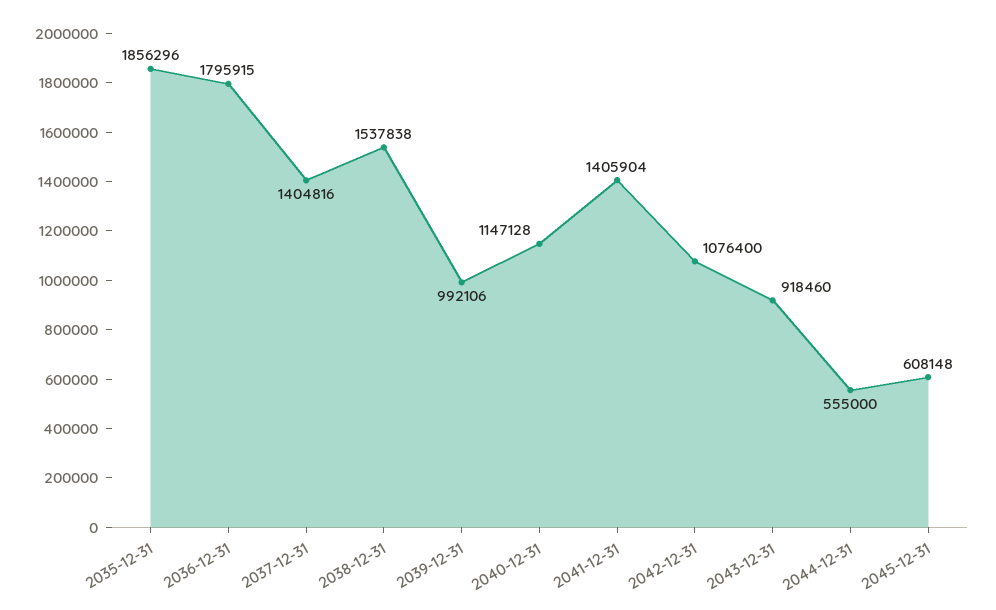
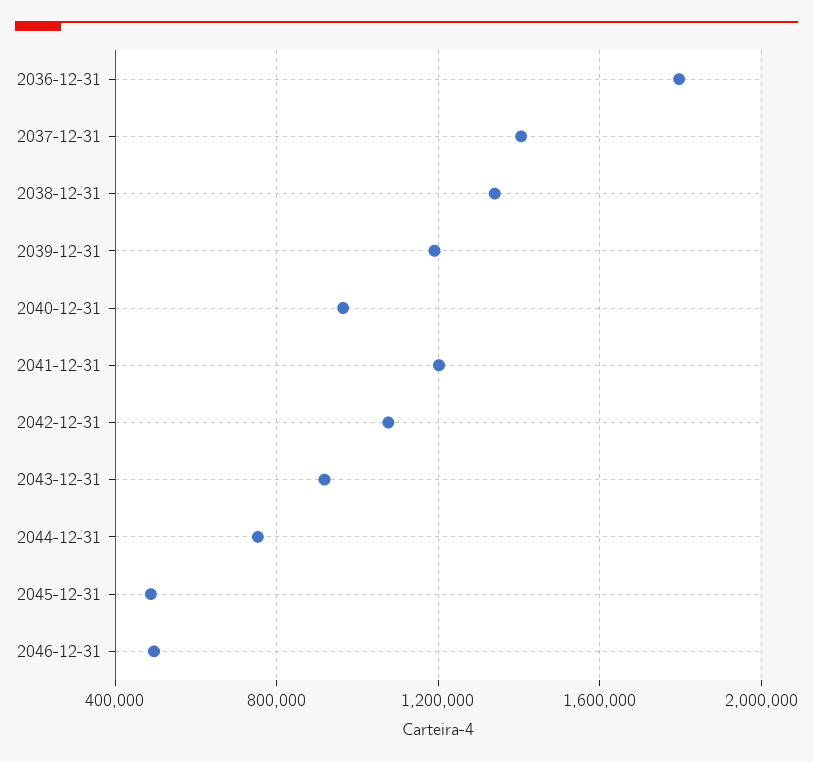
2035-12-31: 1856296 -> none
2038-12-31: 1537838 -> 1350000
2039-12-31: 992106 -> 1200000
2040-12-31: 1147128 -> 950000
2041-12-31: 1405904 -> 1200000
2044-12-31: 555000 -> 750000
2045-12-31: 608148 -> 500000
2046-12-31: none -> 500000

